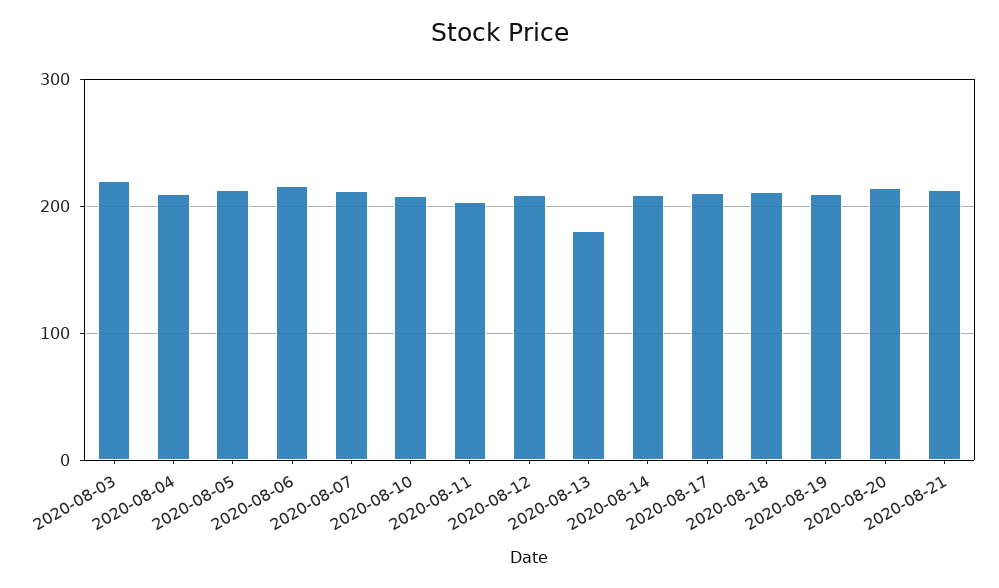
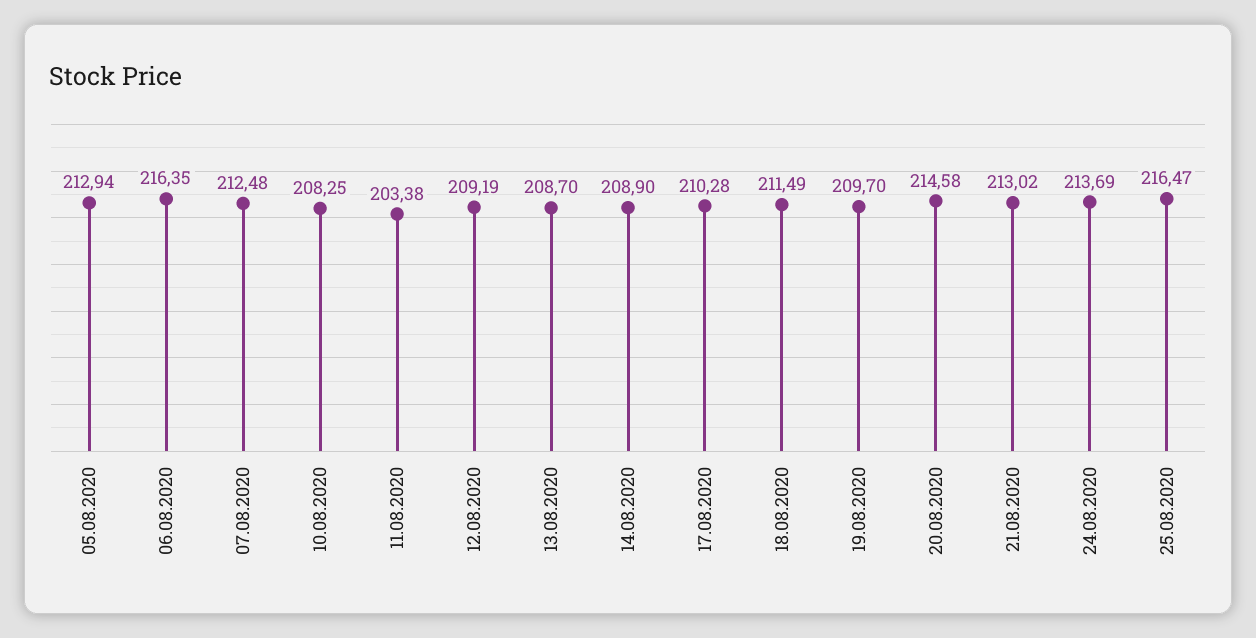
2020-08-03: 220 -> none
2020-08-04: 210 -> none
2020-08-13: 180 -> 208.7
24.08.2020: none -> 213.69
25.08.2020: none -> 216.47

